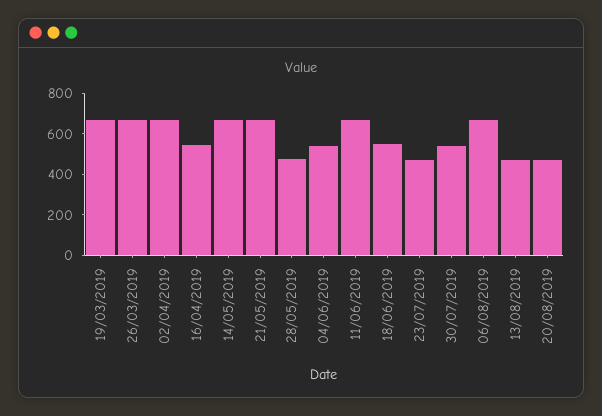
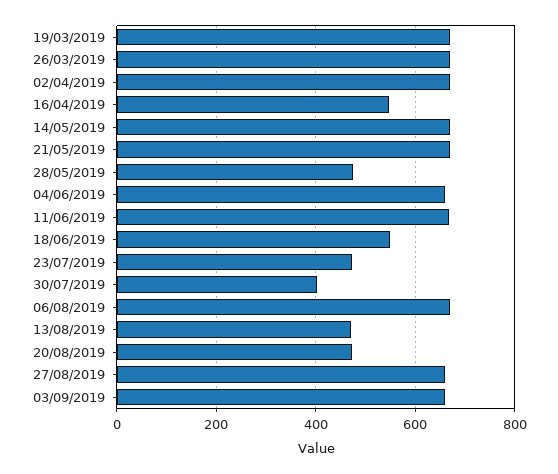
04/06/2019: 550 -> 660
30/07/2019: 550 -> 400
27/08/2019: none -> 660
03/09/2019: none -> 660

